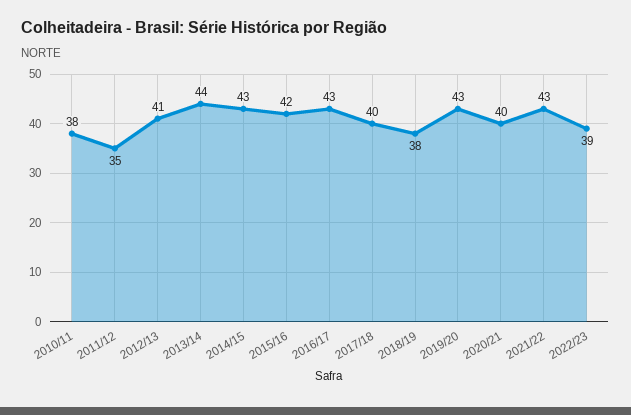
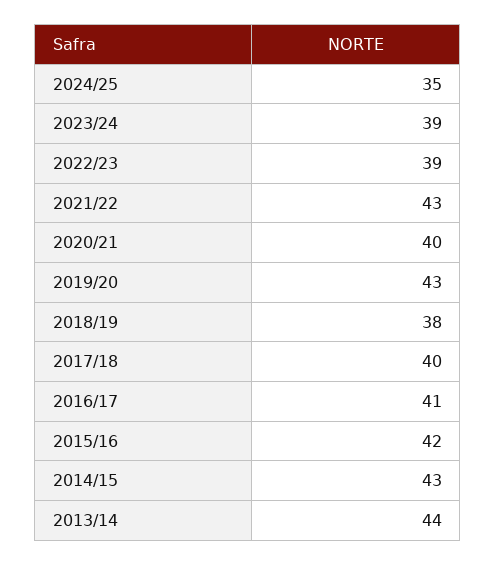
2010/11: 38 -> none
2011/12: 35 -> none
2012/13: 41 -> none
2016/17: 43 -> 41
2024/25: none -> 35
2023/24: none -> 39

